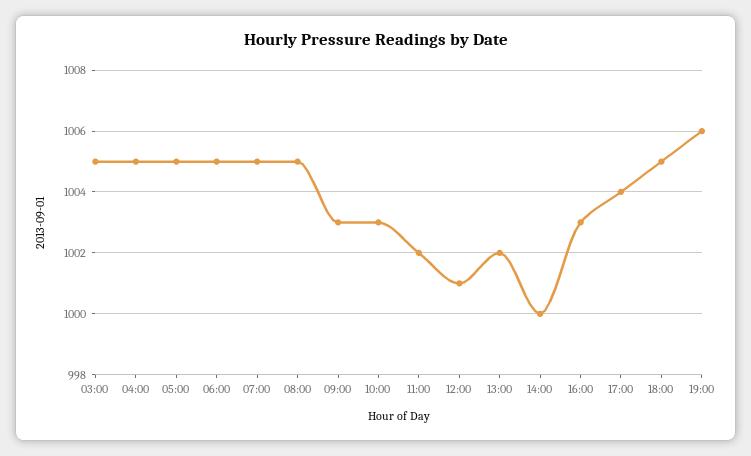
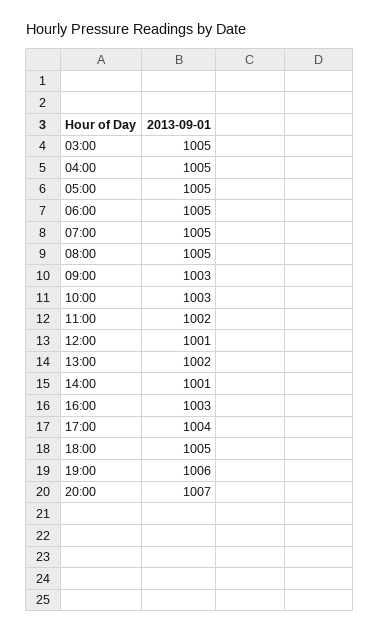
14:00: 1000 -> 1001
20:00: none -> 1007

